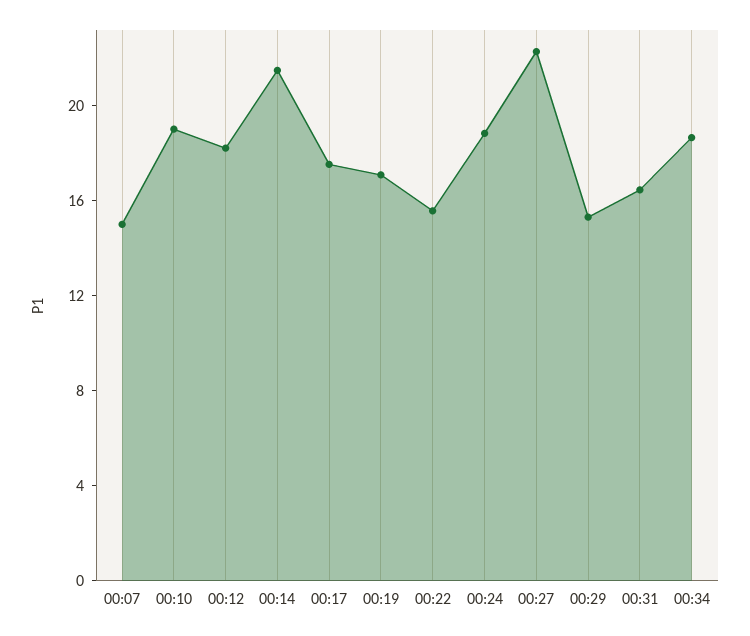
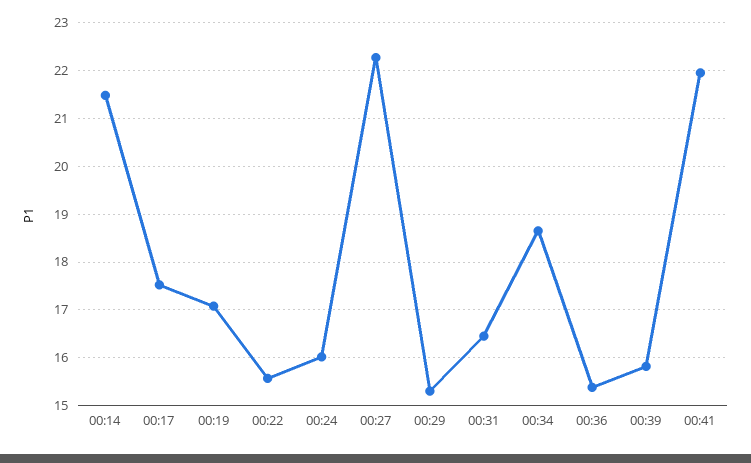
00:07: 15 -> none
00:10: 19 -> none
00:12: 18 -> none
00:24: 19 -> 16
00:36: none -> 15.4
00:39: none -> 15.8
00:41: none -> 22

